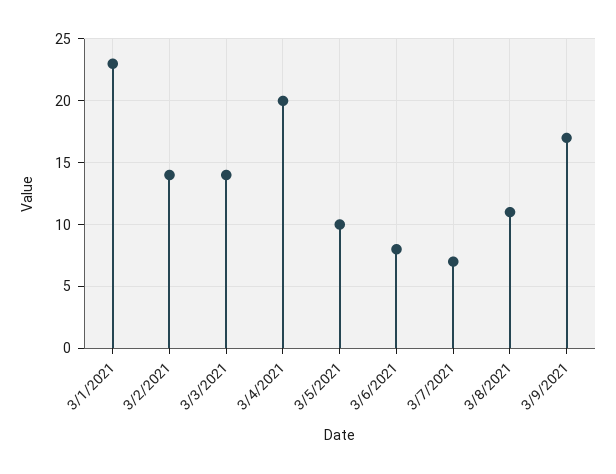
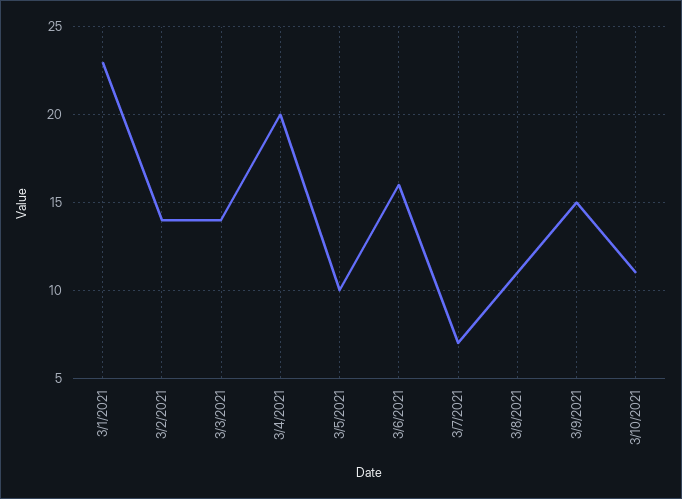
3/6/2021: 8 -> 16
3/9/2021: 17 -> 15
3/10/2021: none -> 11

